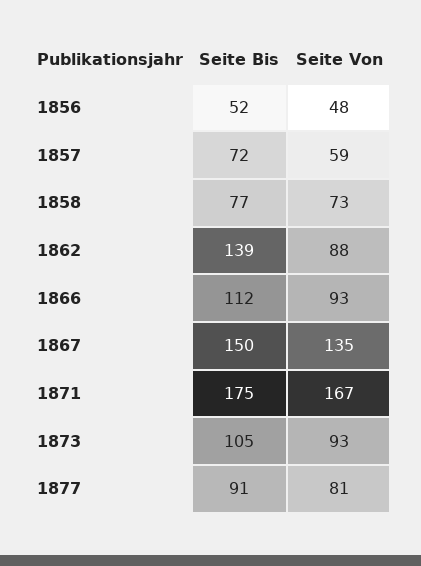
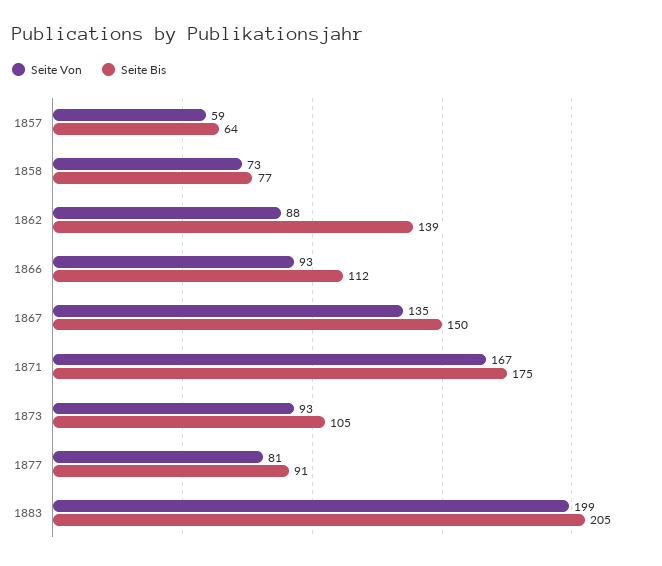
Seite Bis, 1856: 52 -> none
Seite Von, 1856: 48 -> none
Seite Bis, 1857: 72 -> 64
Seite Von, 1883: none -> 199
Seite Bis, 1883: none -> 205

